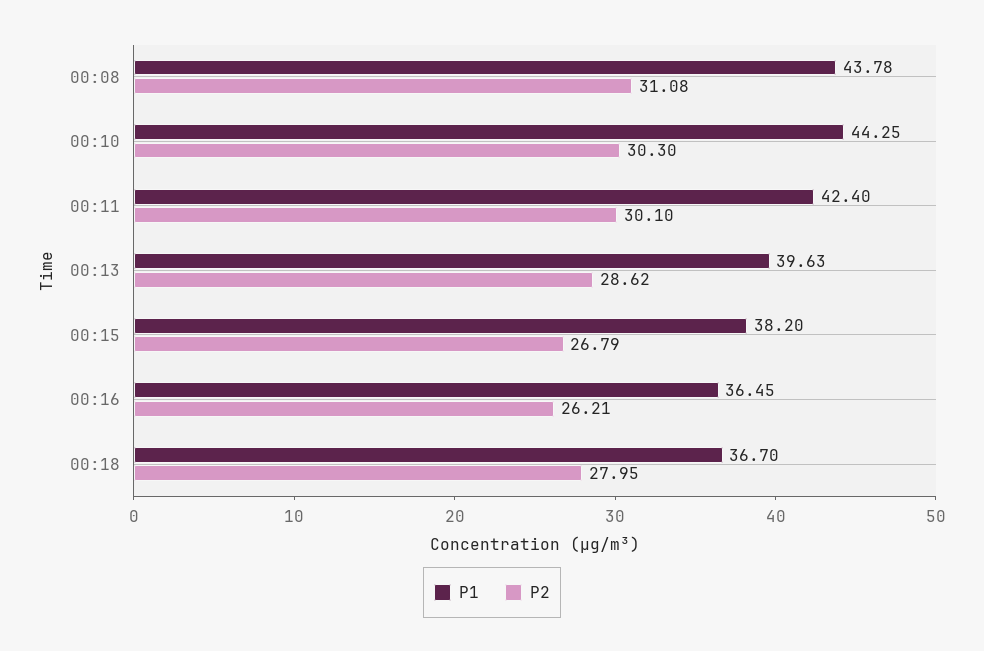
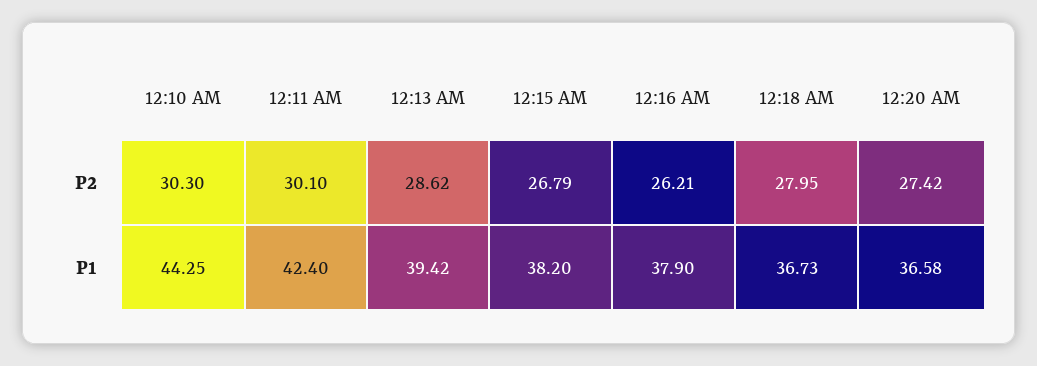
P1, 00:08: 43.78 -> none
P2, 00:08: 31.08 -> none
P1, 00:13: 39.63 -> 39.42
P1, 00:16: 36.45 -> 37.9
P1, 00:18: 36.7 -> 36.73
P2, 12:20 AM: none -> 27.42
P1, 12:20 AM: none -> 36.58

